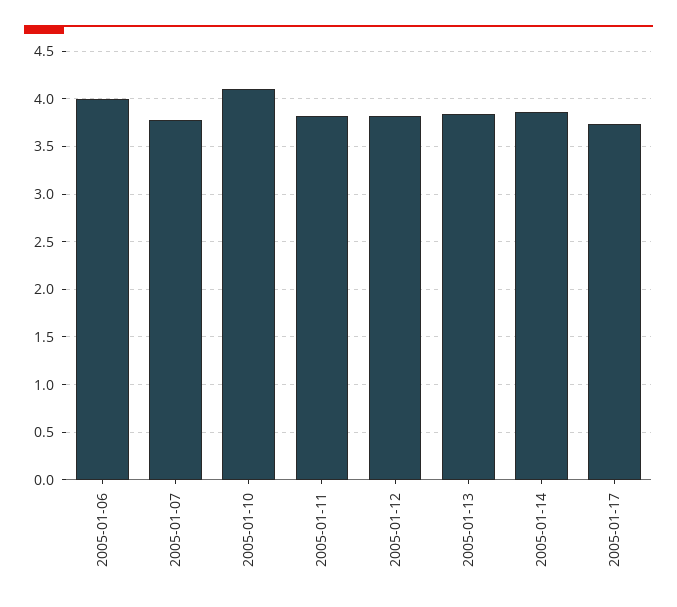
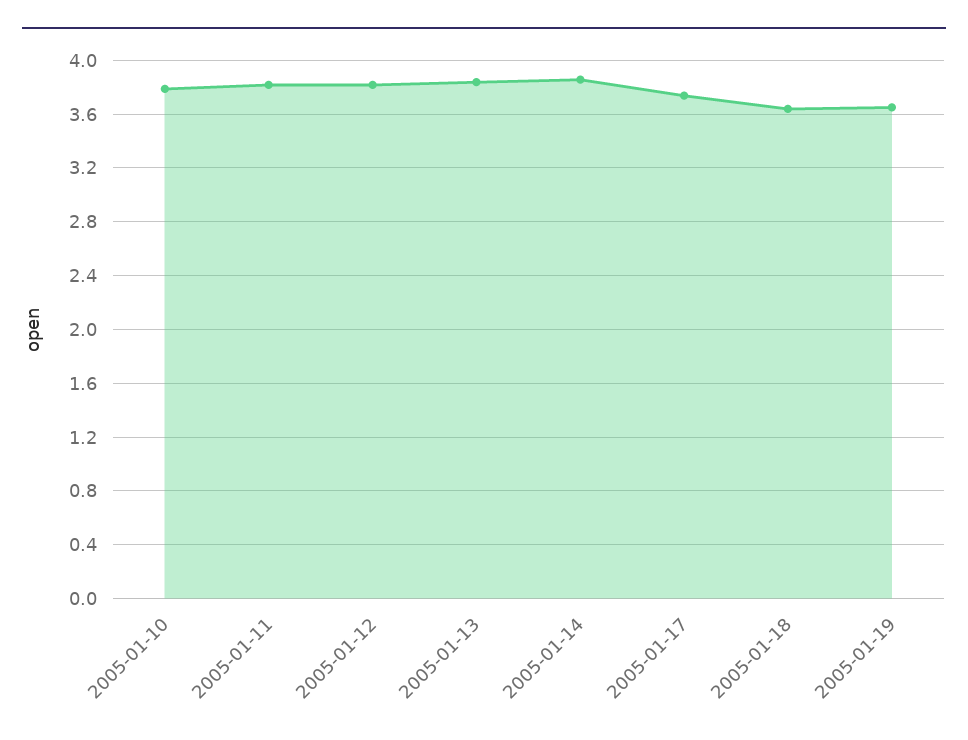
2005-01-06: 4 -> none
2005-01-07: 3.8 -> none
2005-01-10: 4.1 -> 3.8
2005-01-18: none -> 3.65
2005-01-19: none -> 3.65

